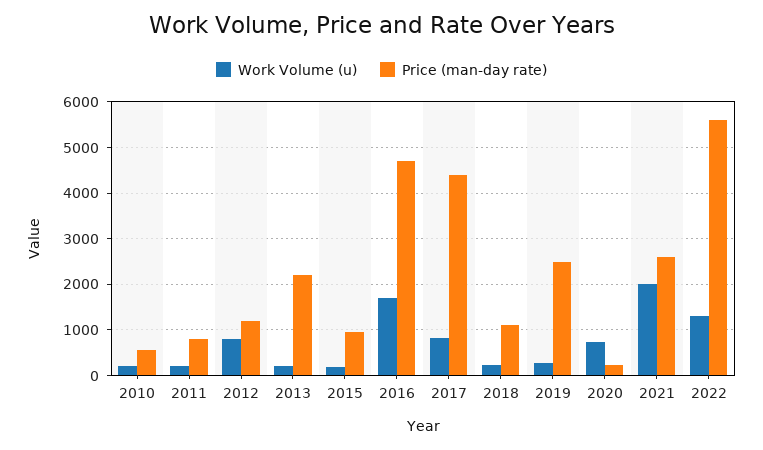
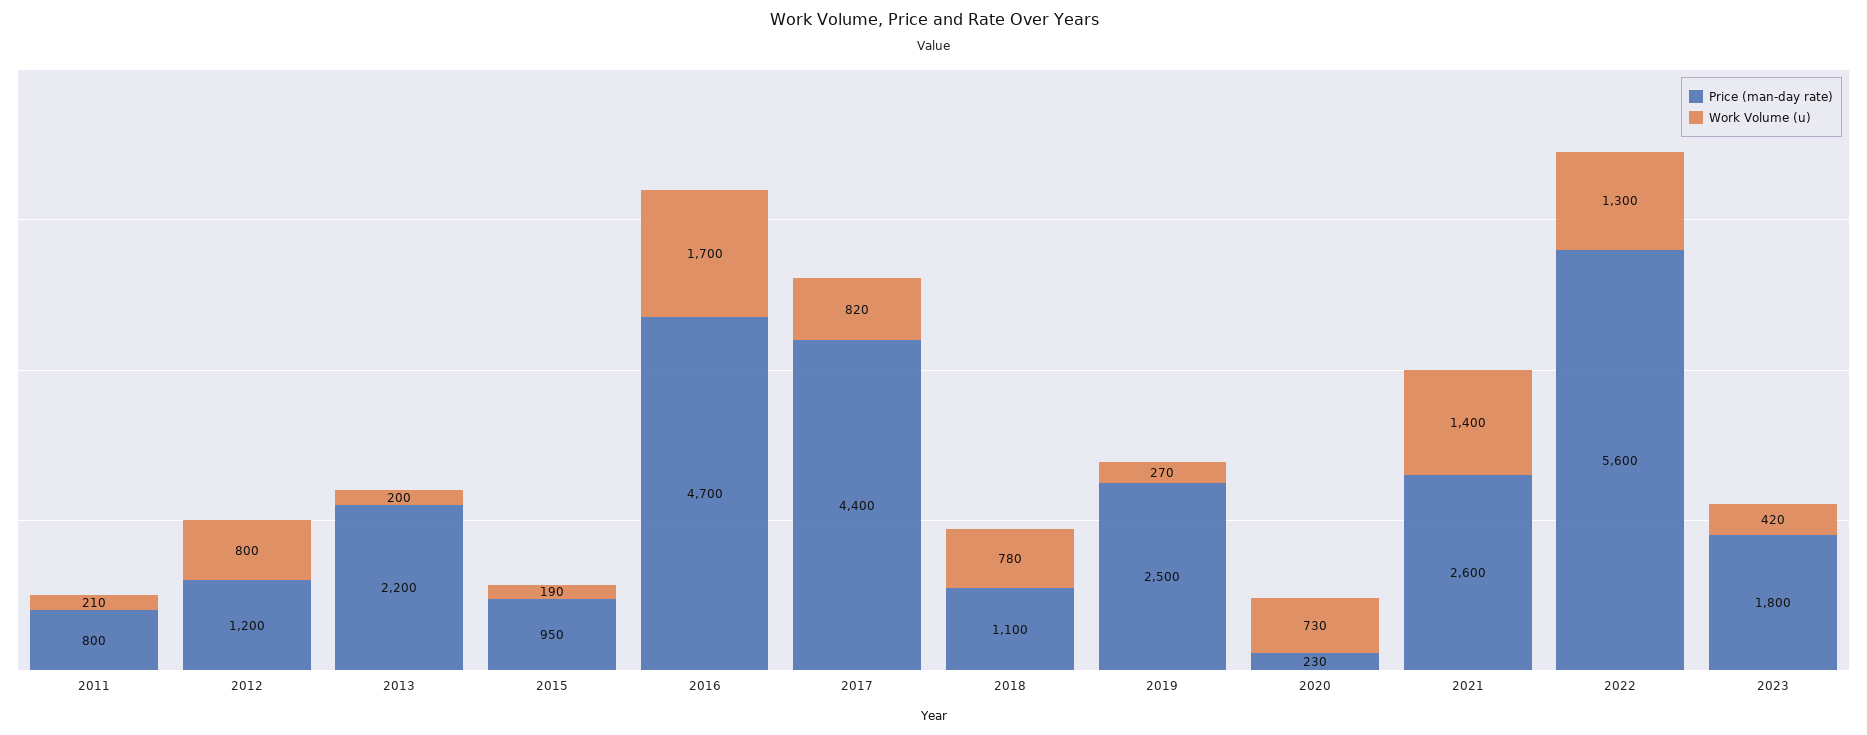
Work Volume (u), 2010: 200 -> none
Price (man-day rate), 2010: 600 -> none
Work Volume (u), 2018: 200 -> 780
Work Volume (u), 2021: 2000 -> 1400
Price (man-day rate), 2023: none -> 1800
Work Volume (u), 2023: none -> 420

